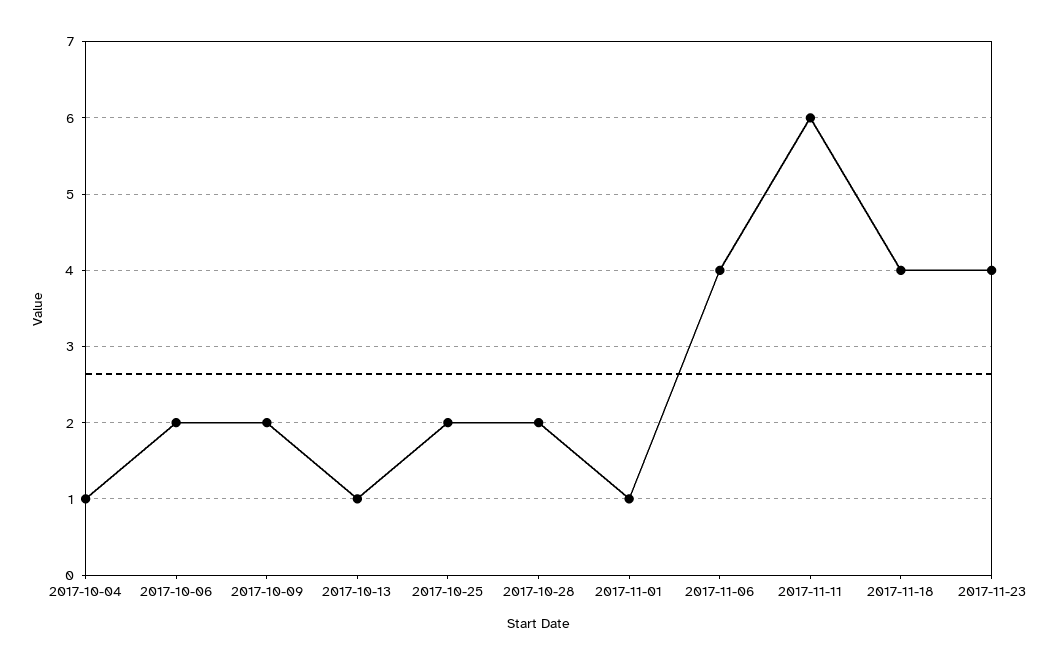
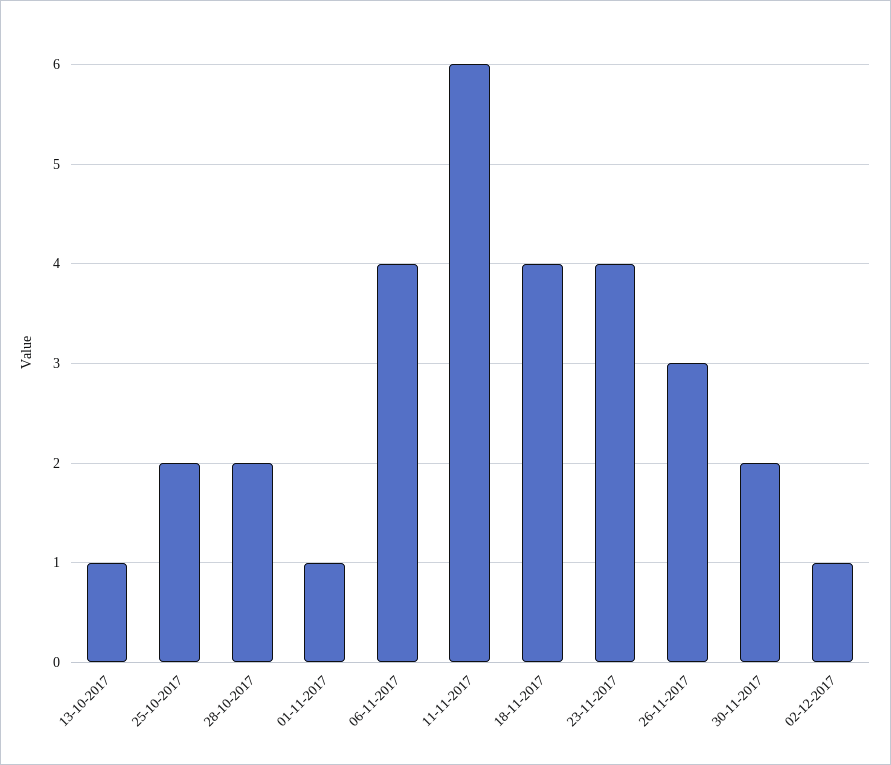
2017-10-04: 1 -> none
2017-10-06: 2 -> none
2017-10-09: 2 -> none
26-11-2017: none -> 3
30-11-2017: none -> 2
02-12-2017: none -> 1

